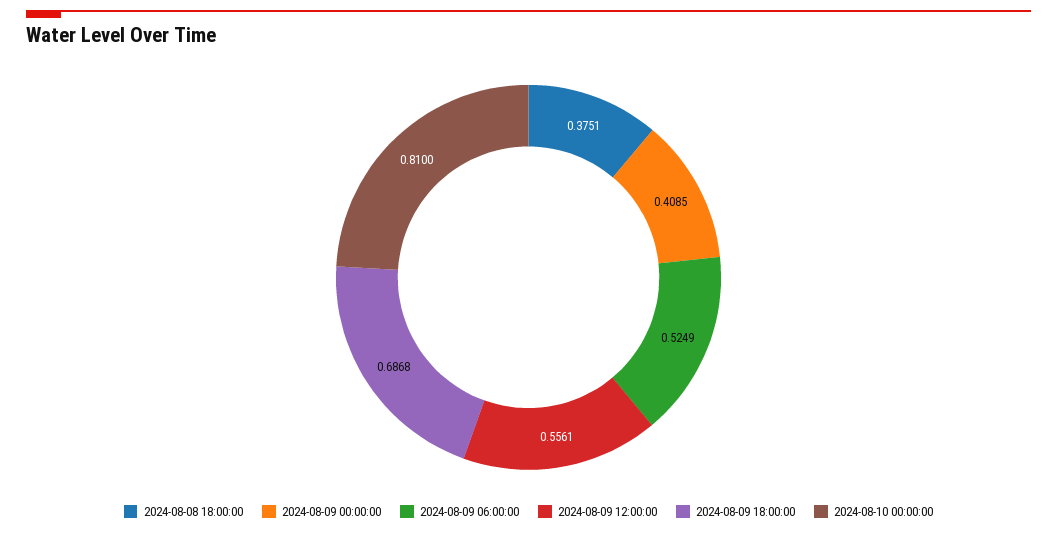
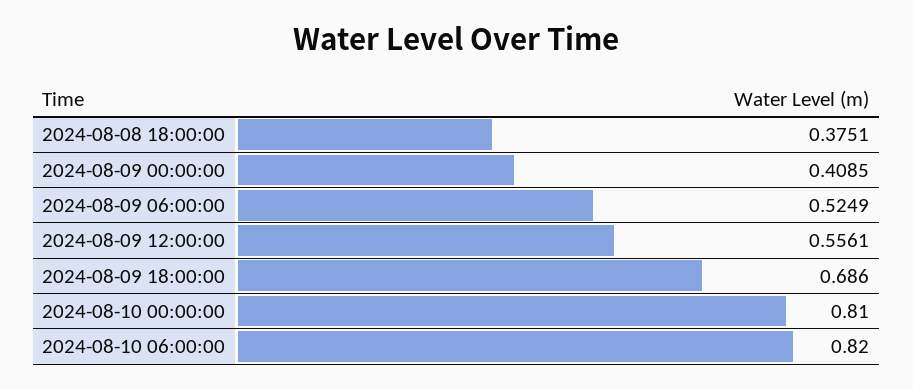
2024-08-09 18:00:00: 0.6868 -> 0.686
2024-08-10 06:00:00: none -> 0.82

